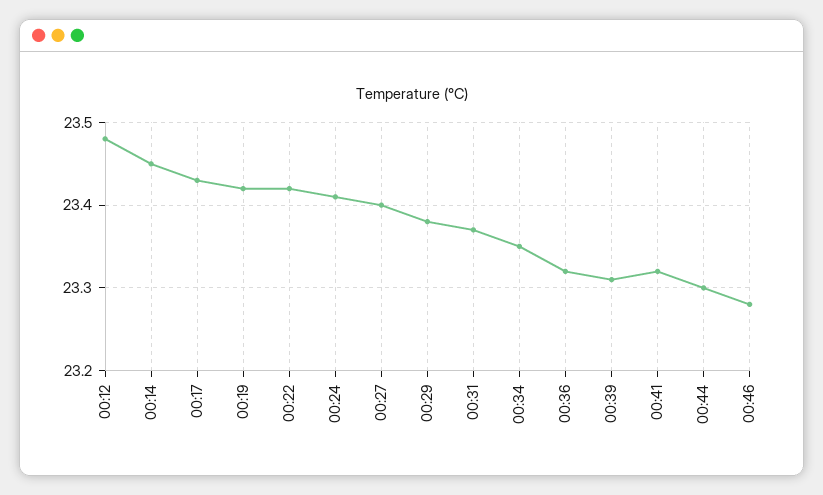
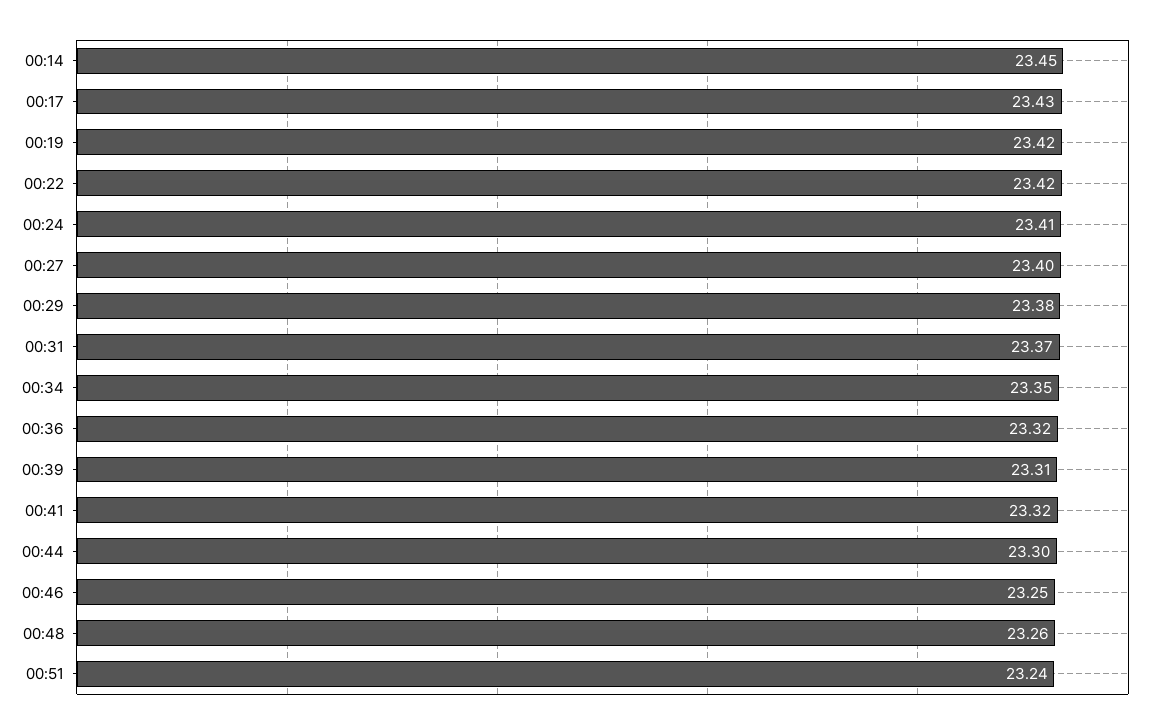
00:12: 23.48 -> none
00:46: 23.28 -> 23.25
00:48: none -> 23.26
00:51: none -> 23.24

